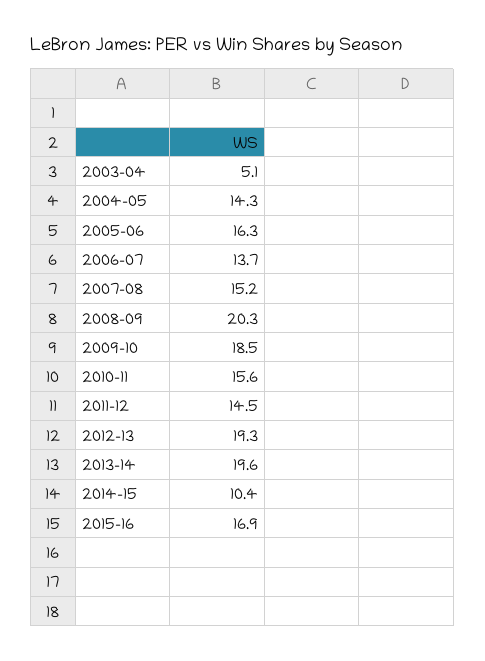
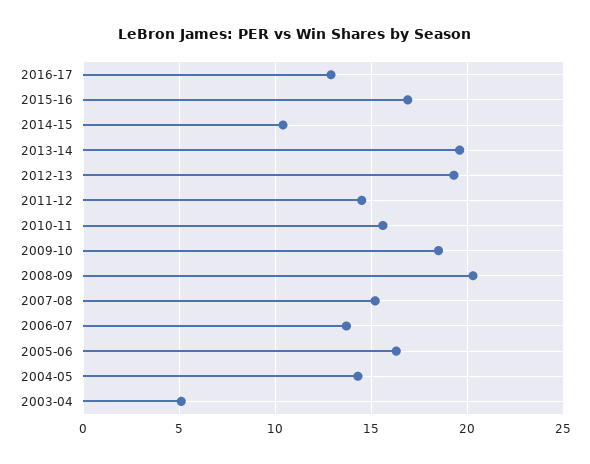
2016-17: none -> 13

